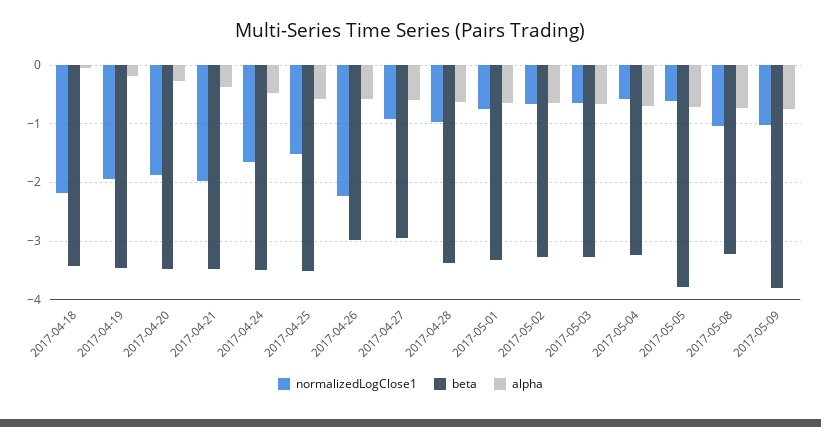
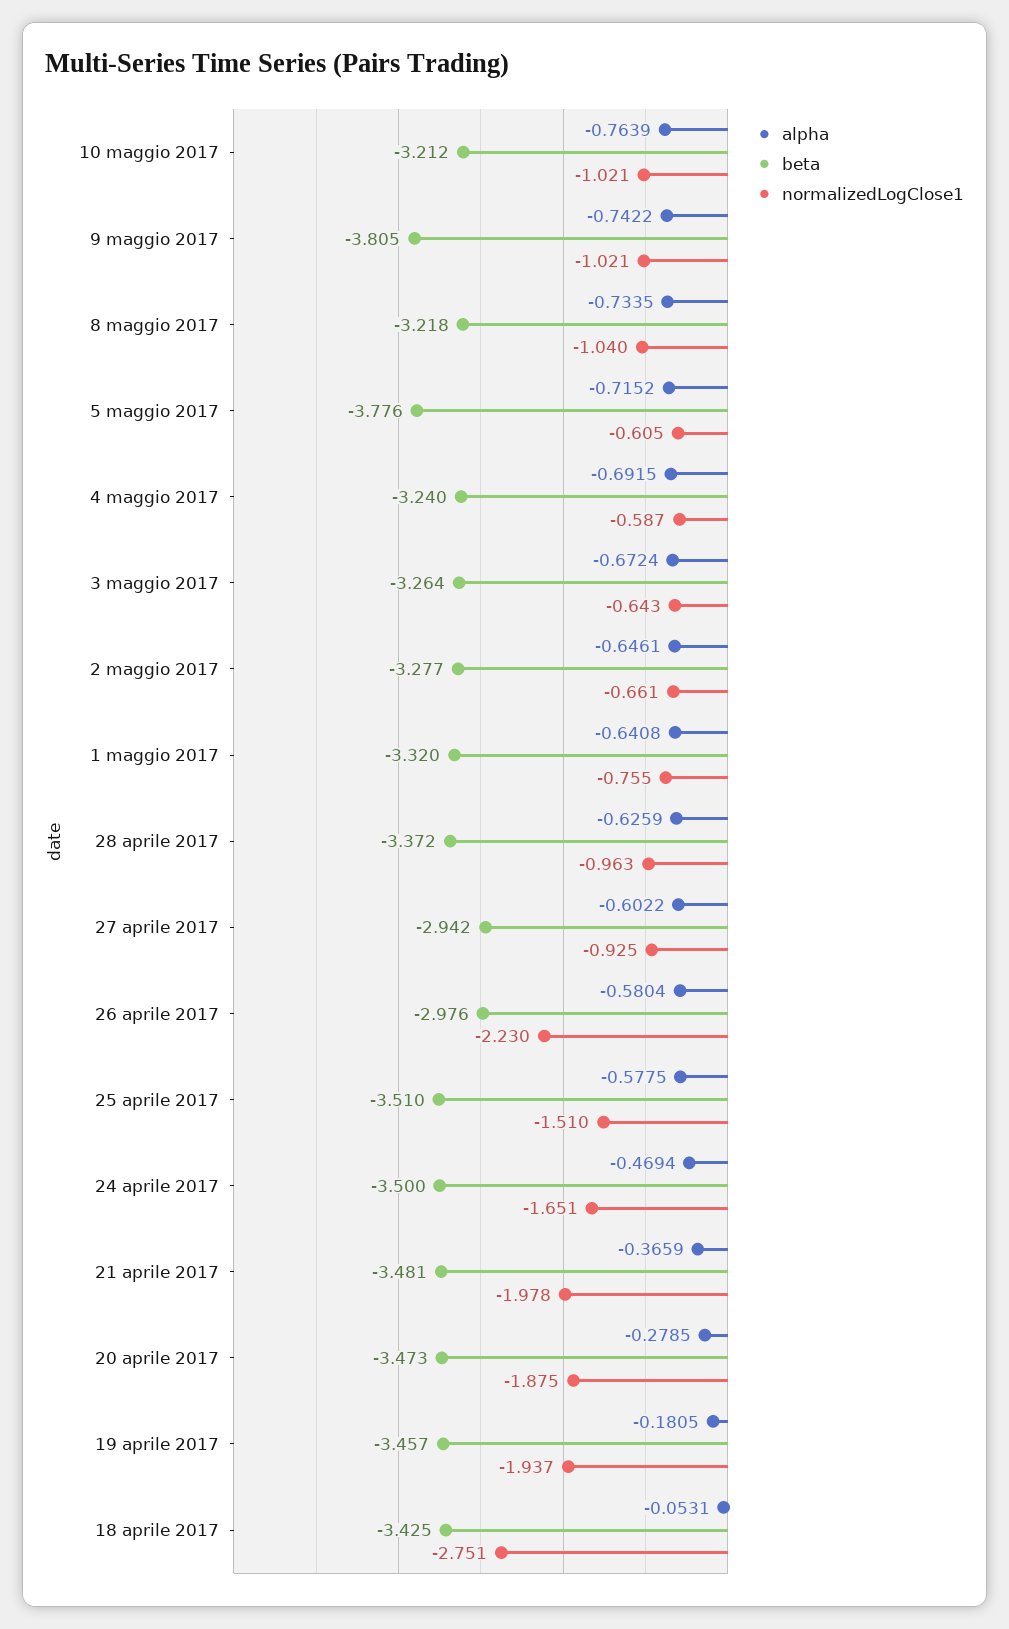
normalizedLogClose1, 2017-04-18: -2.2 -> -2.751
alpha, 10 maggio 2017: none -> -0.7639
beta, 10 maggio 2017: none -> -3.212
normalizedLogClose1, 10 maggio 2017: none -> -1.021

